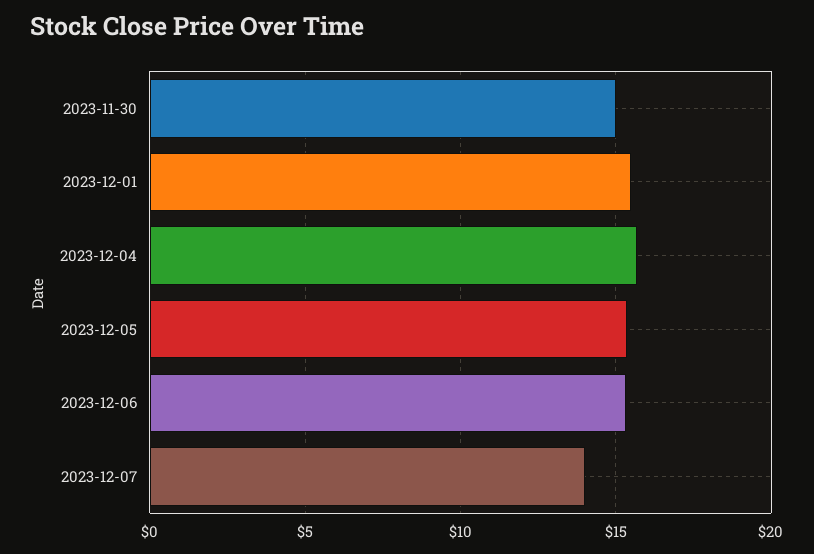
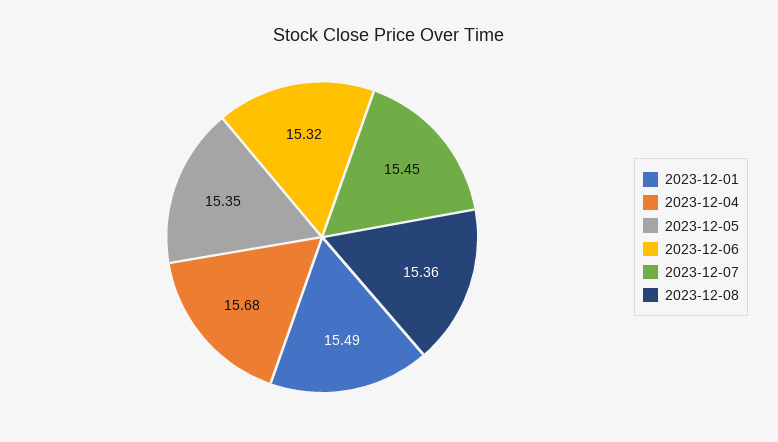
2023-11-30: 15 -> none
2023-12-07: 14 -> 15.45
2023-12-08: none -> 15.36

